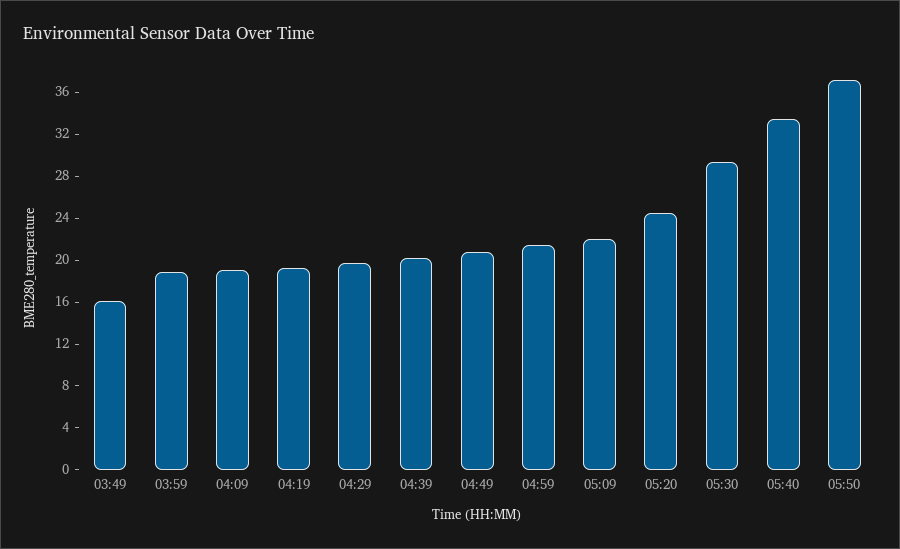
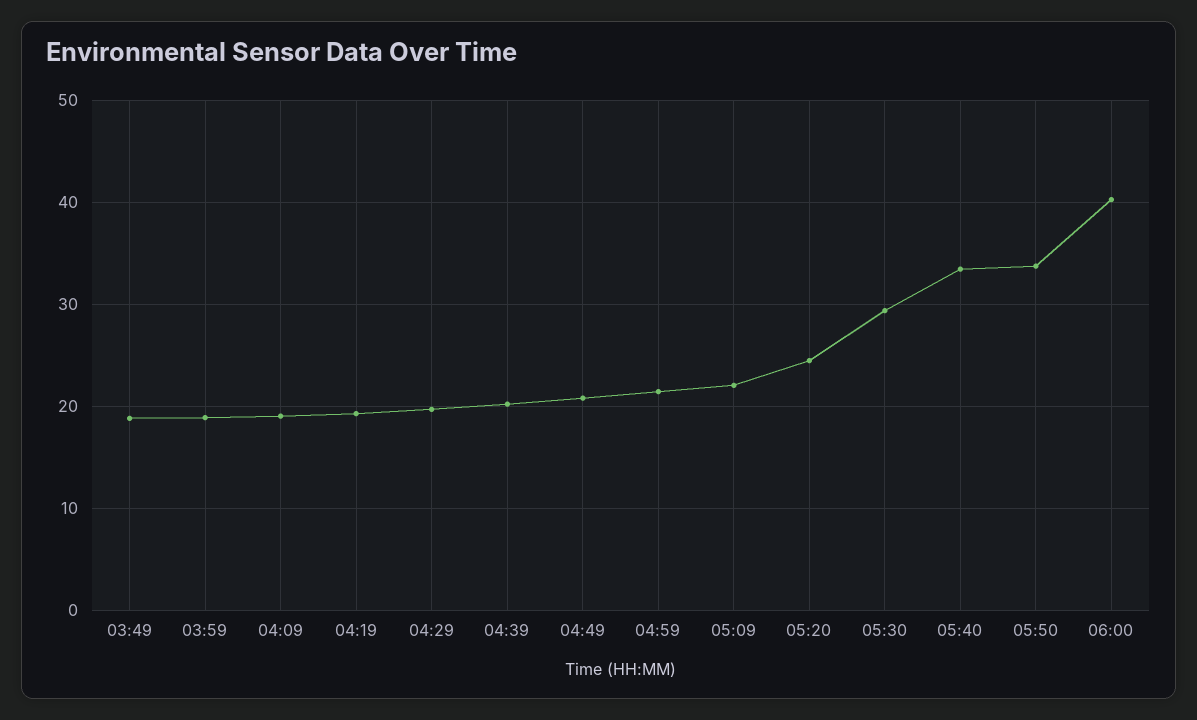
03:49: 16 -> 19
05:50: 37 -> 34
06:00: none -> 40

